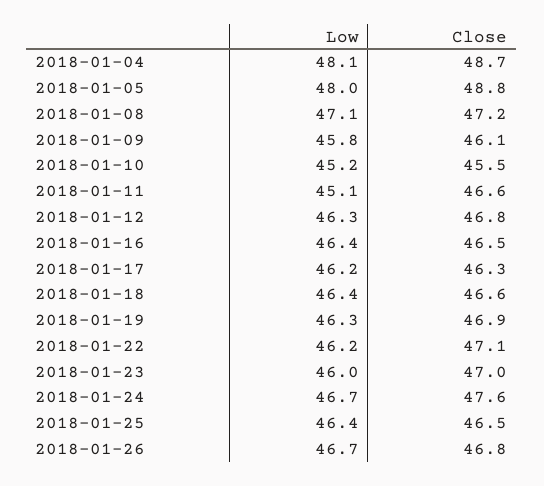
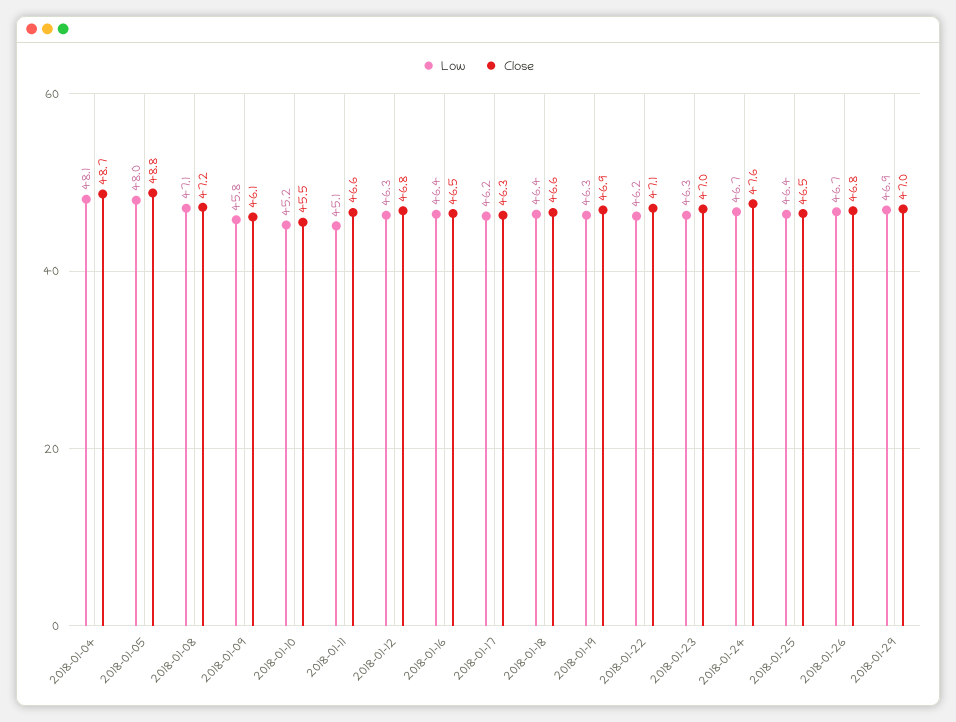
Low, 2018-01-23: 46 -> 46.3
Low, 2018-01-29: none -> 46.9
Close, 2018-01-29: none -> 47

